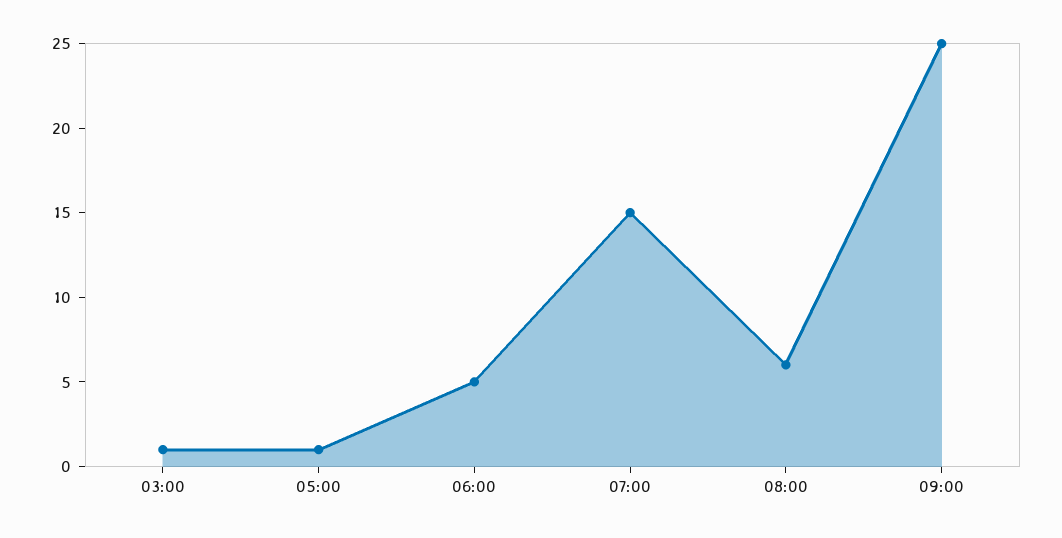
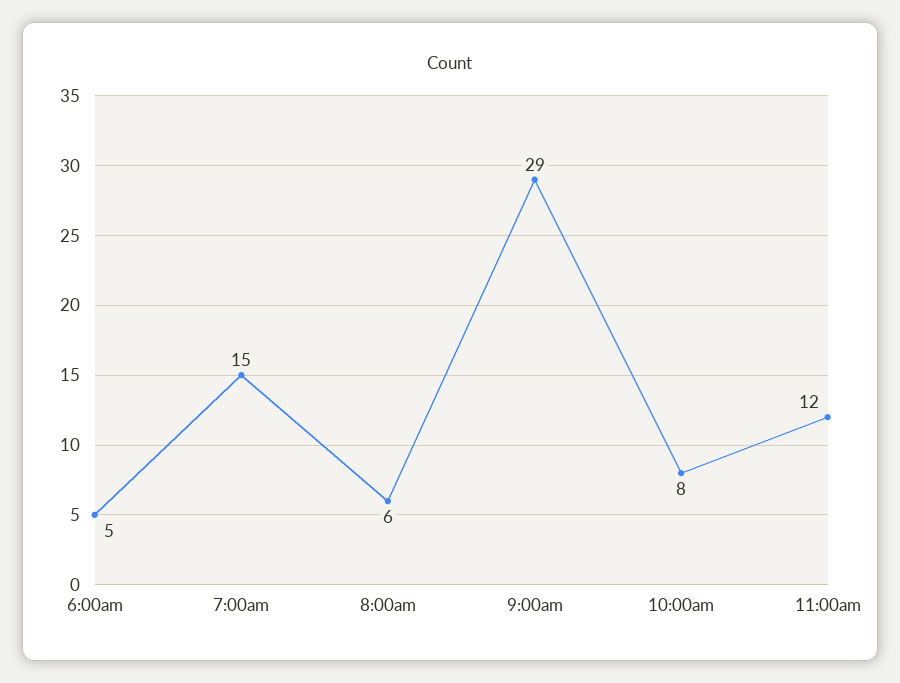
03:00: 1 -> none
05:00: 1 -> none
09:00: 25 -> 29
10:00am: none -> 8
11:00am: none -> 12

